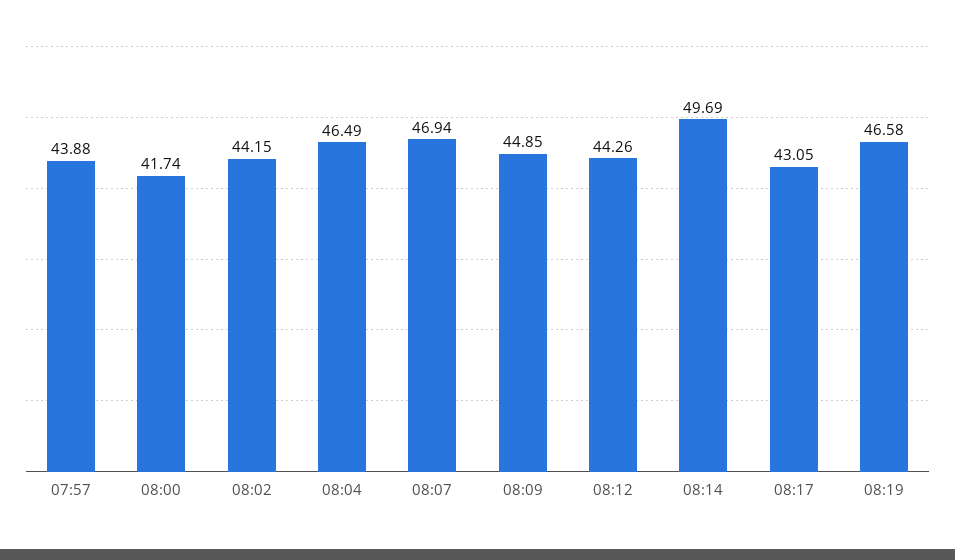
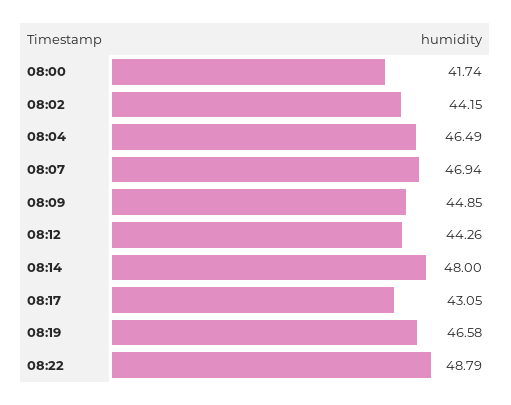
07:57: 43.88 -> none
08:14: 49.69 -> 48
08:22: none -> 48.79

